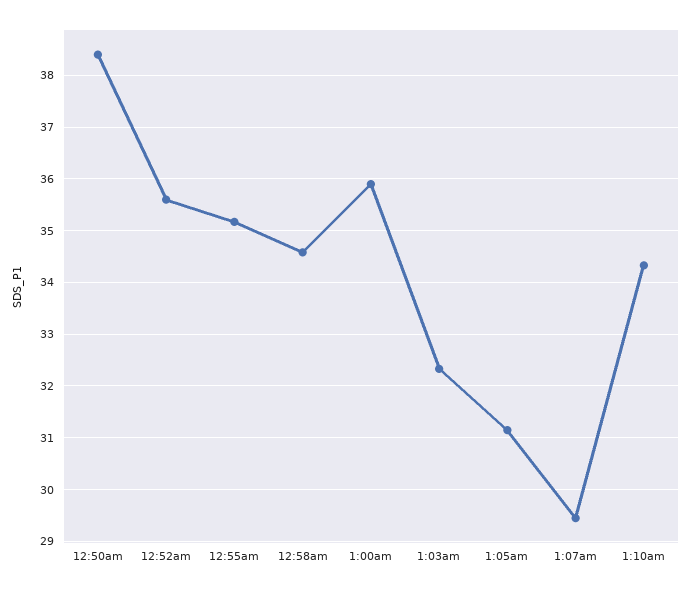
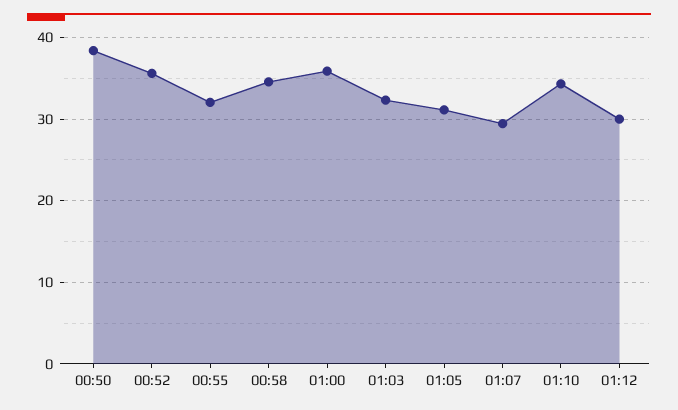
12:55am: 35.2 -> 32
01:12: none -> 30

